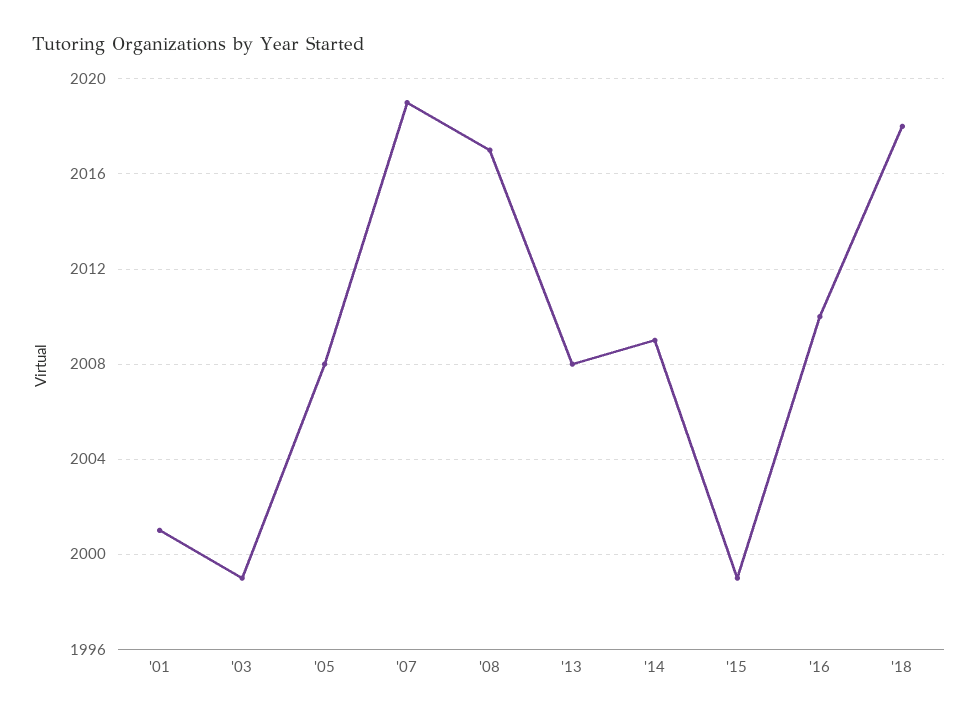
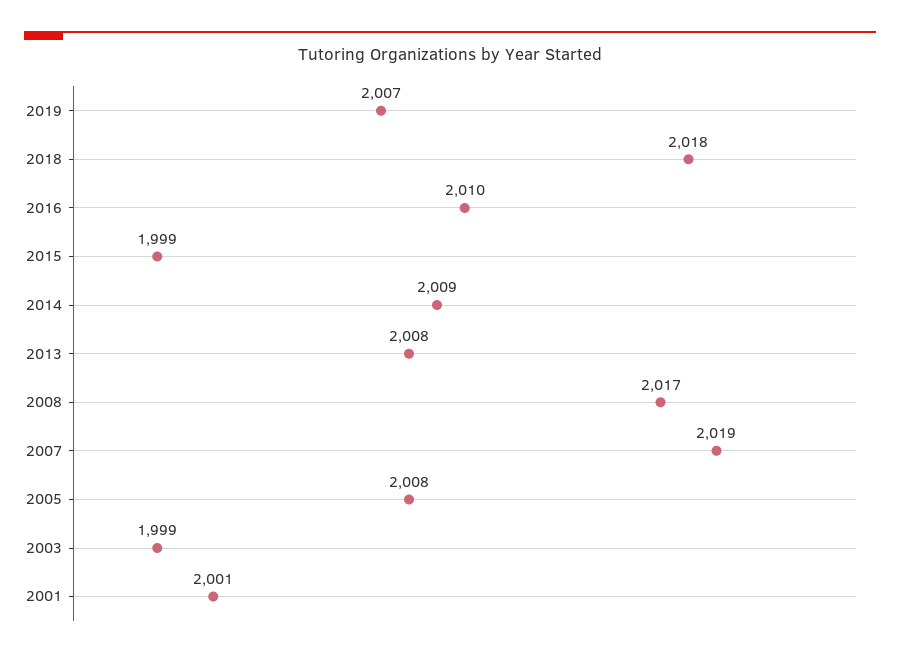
2019: none -> 2007

